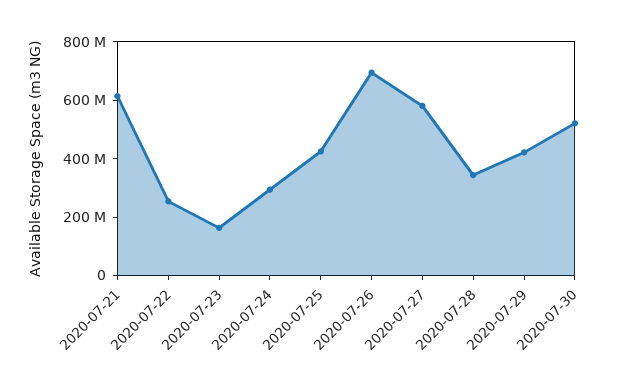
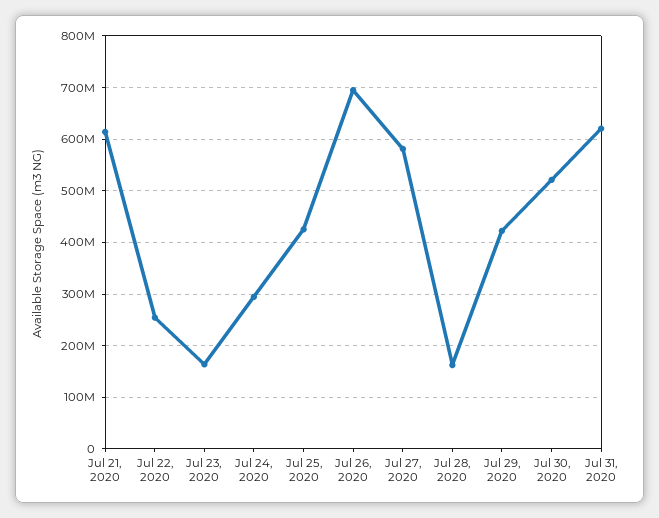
2020-07-28: 350000000 -> 160000000
Jul 31, 2020: none -> 620000000

